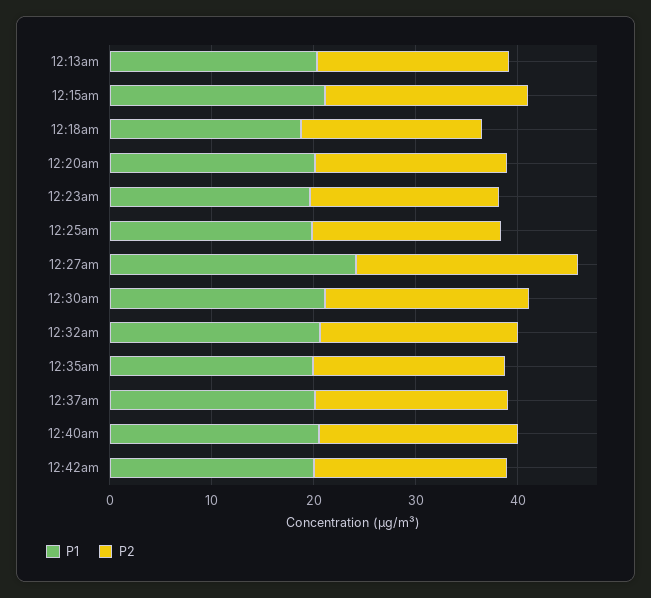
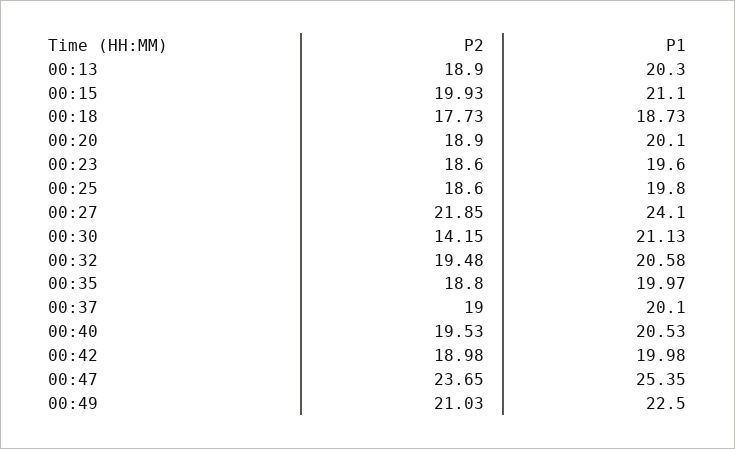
P2, 12:30am: 20 -> 14.15
P2, 00:47: none -> 23.65
P1, 00:47: none -> 25.35
P2, 00:49: none -> 21.03
P1, 00:49: none -> 22.5

